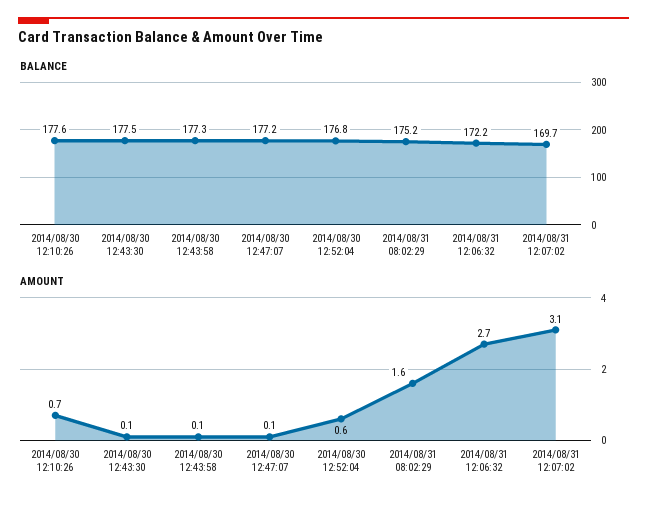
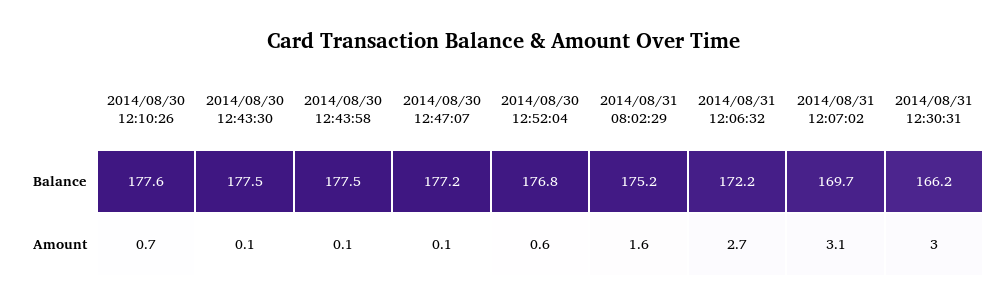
BALANCE, 2014/08/30 12:43:58: 177.3 -> 177.5
BALANCE, 2014/08/31 12:30:31: none -> 166.2
AMOUNT, 2014/08/31 12:30:31: none -> 3

